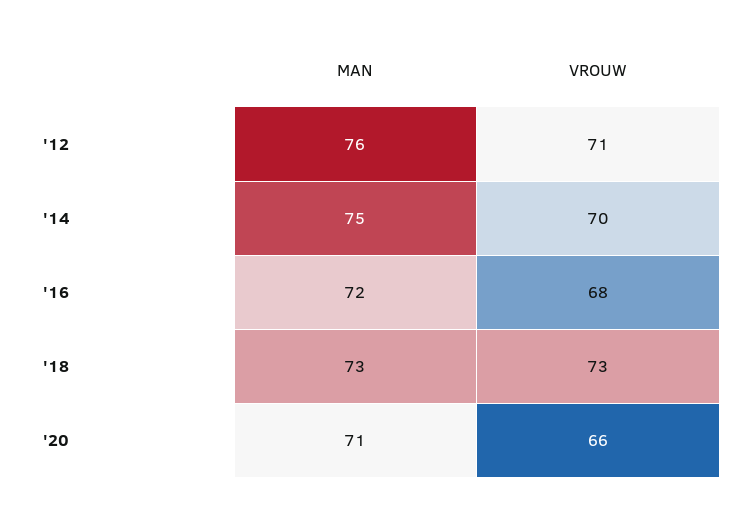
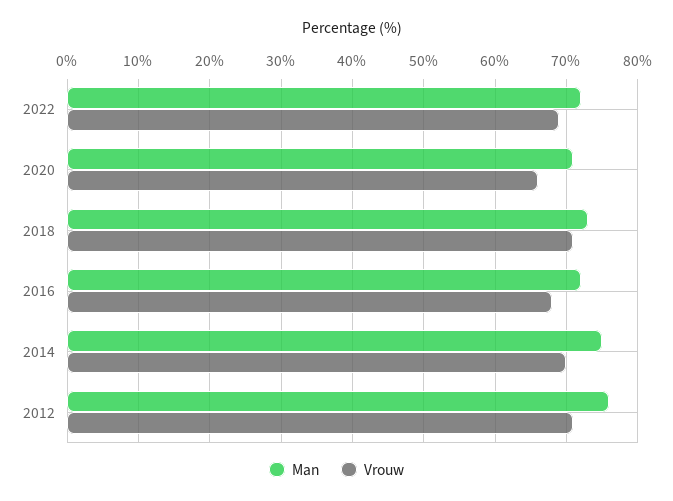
VROUW, '18: 73 -> 71
MAN, 2022: none -> 72
VROUW, 2022: none -> 69

